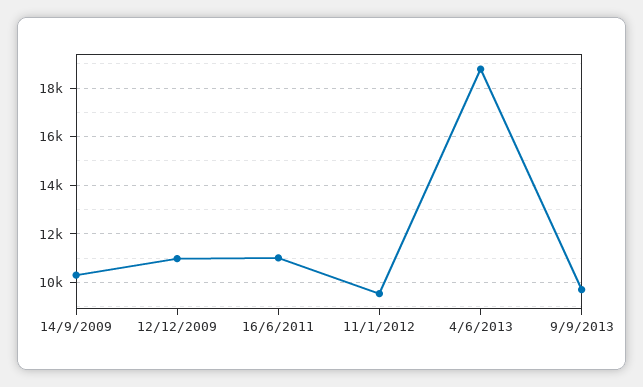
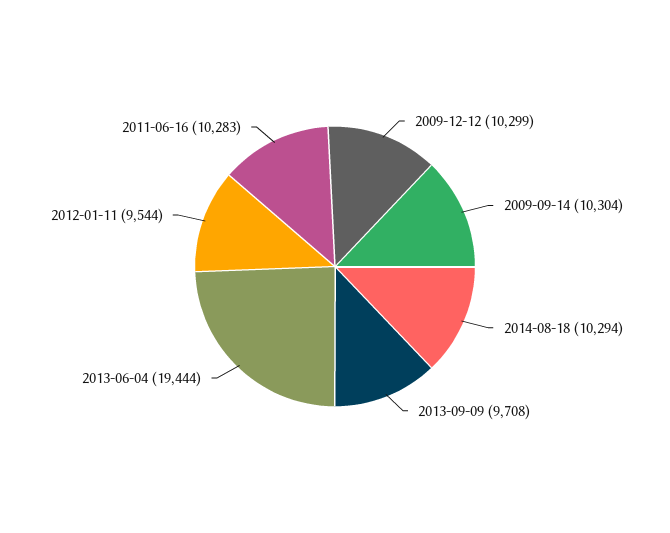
12/12/2009: 11000 -> 10299
16/6/2011: 11000 -> 10283
4/6/2013: 18750 -> 19444
2014-08-18: none -> 10294

